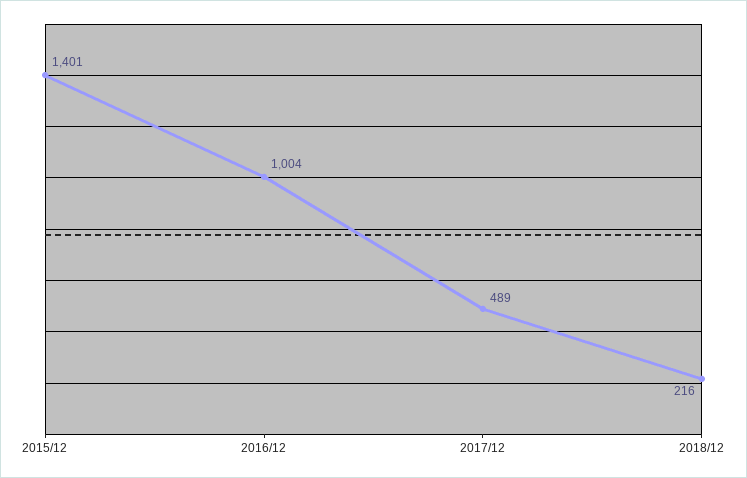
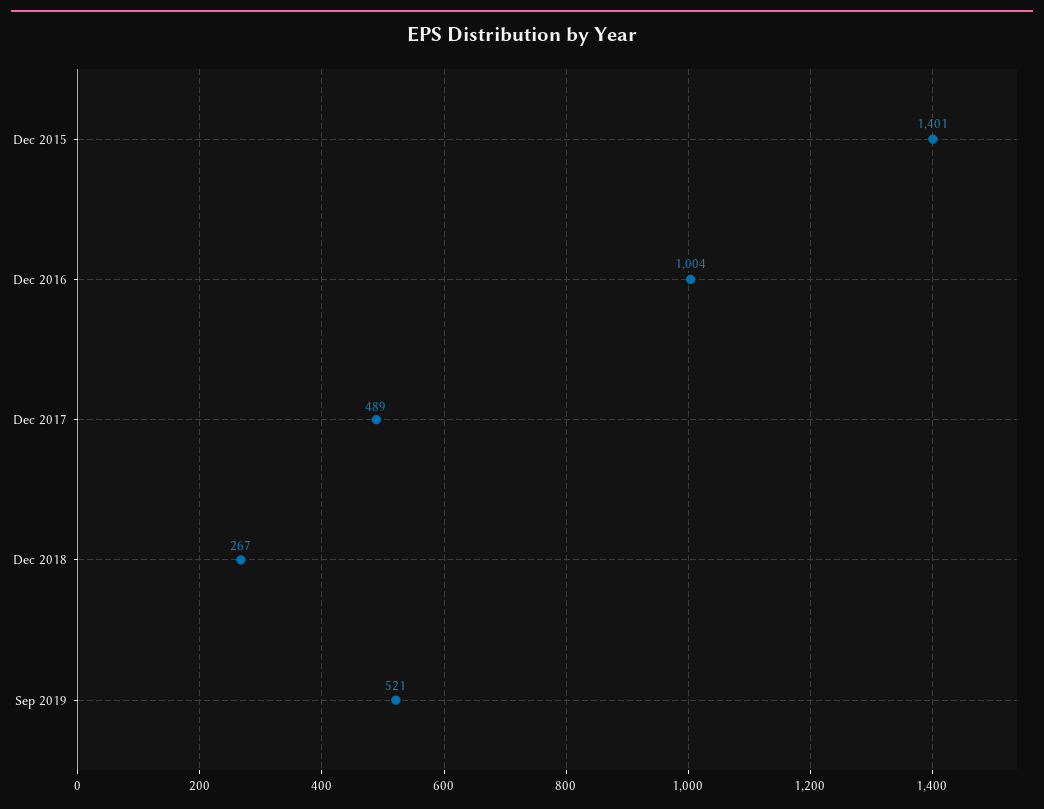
2018/12: 216 -> 267
Sep 2019: none -> 521

